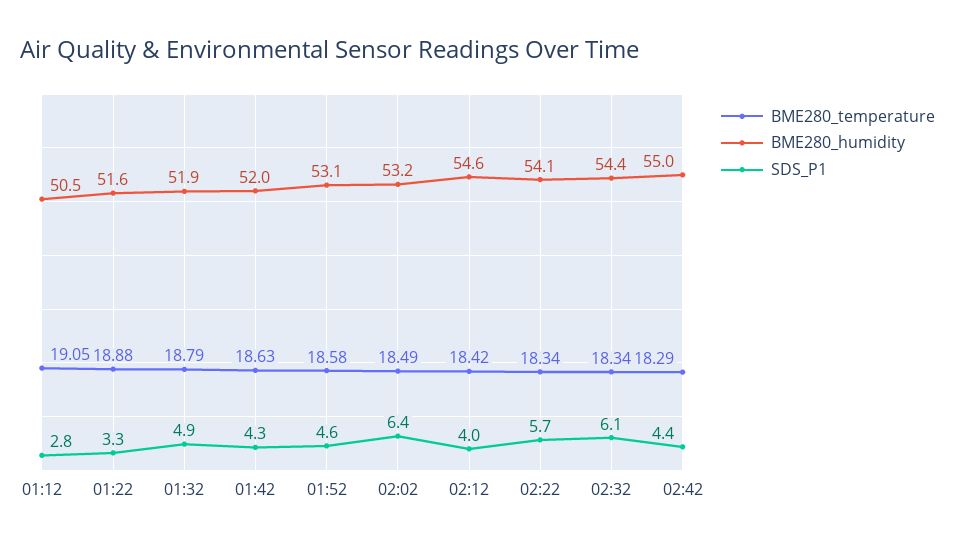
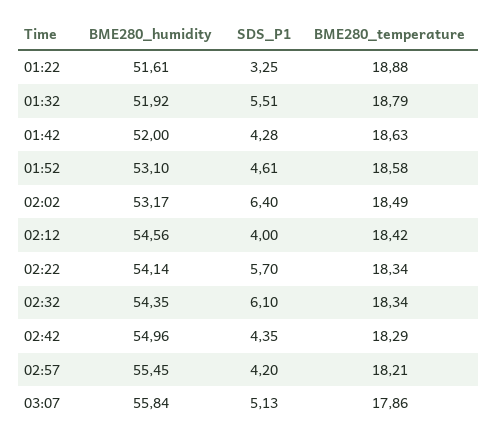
BME280_temperature, 01:12: 19.05 -> none
BME280_humidity, 01:12: 50.5 -> none
SDS_P1, 01:12: 2.8 -> none
SDS_P1, 01:32: 4.9 -> 5.51
BME280_humidity, 02:57: none -> 55.45
SDS_P1, 02:57: none -> 4.2
BME280_temperature, 02:57: none -> 18.21
BME280_humidity, 03:07: none -> 55.84
SDS_P1, 03:07: none -> 5.13
BME280_temperature, 03:07: none -> 17.86

